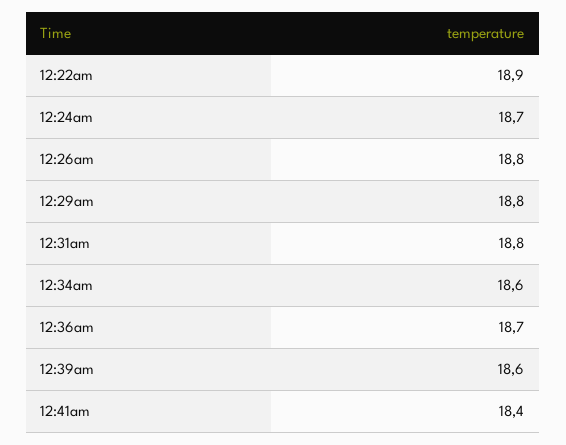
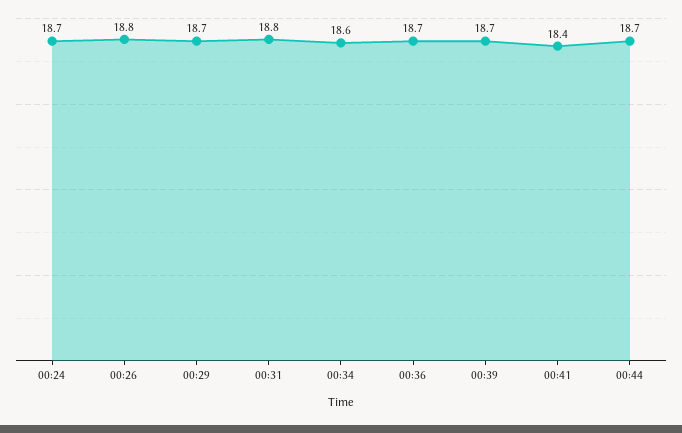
12:22am: 18.9 -> none
12:29am: 18.8 -> 18.7
12:39am: 18.6 -> 18.7
00:44: none -> 18.7

